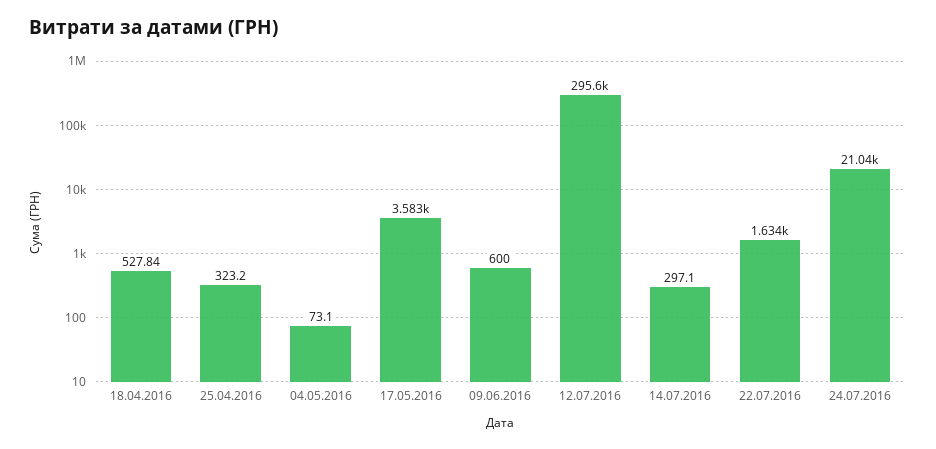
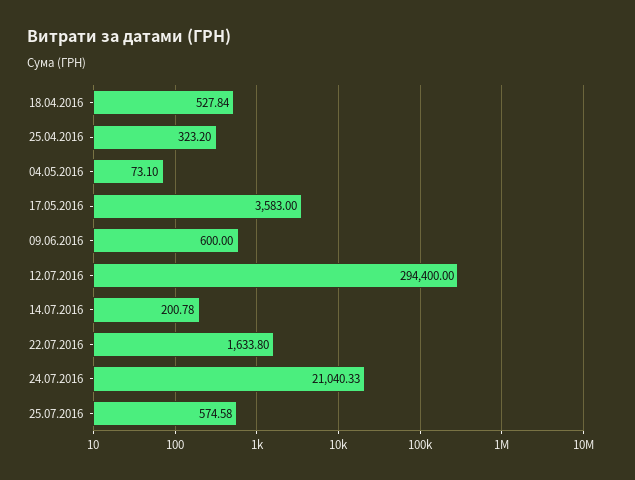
12.07.2016: 295600 -> 294400
14.07.2016: 297.1 -> 200.78
25.07.2016: none -> 574.58

